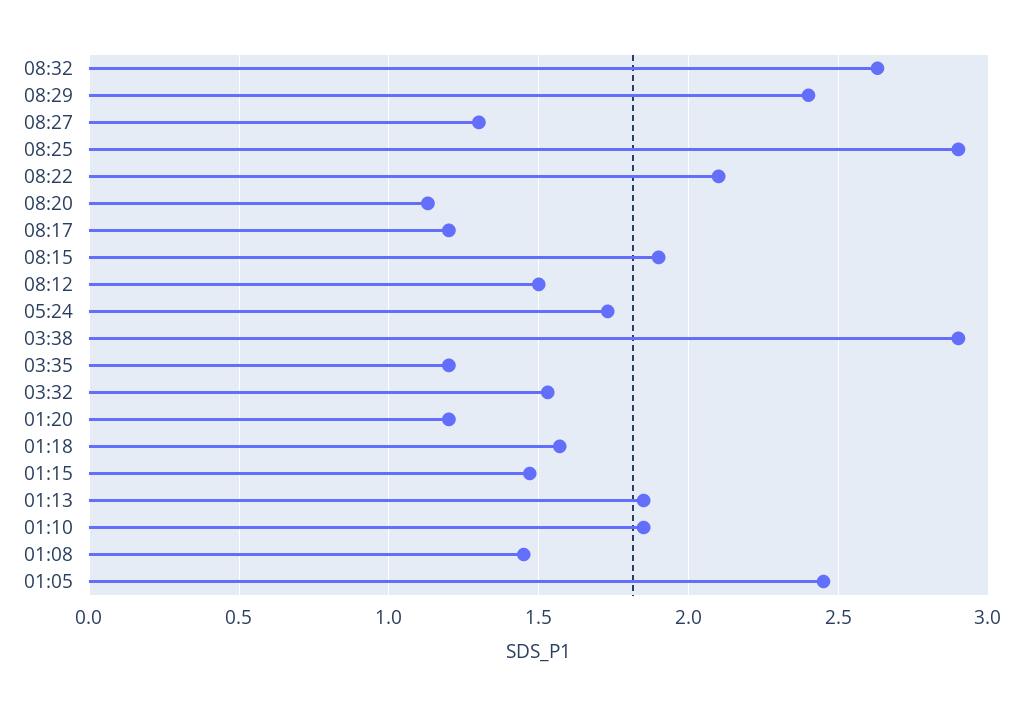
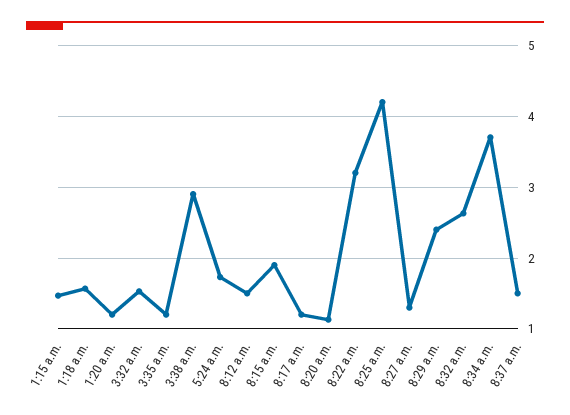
08:25: 2.9 -> 4.2
08:22: 2.1 -> 3.2
01:13: 1.85 -> none
01:10: 1.85 -> none
01:08: 1.45 -> none
01:05: 2.45 -> none
8:34 a.m.: none -> 3.7
8:37 a.m.: none -> 1.5

